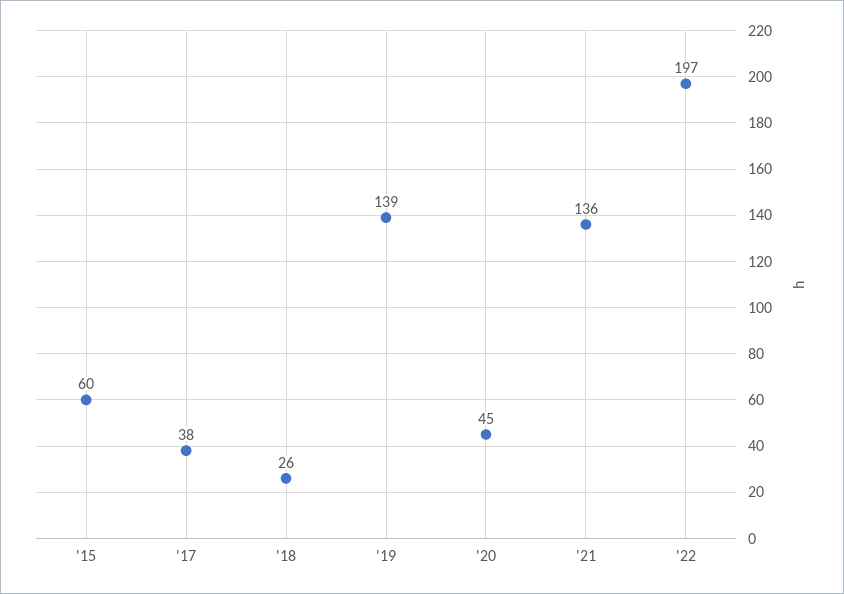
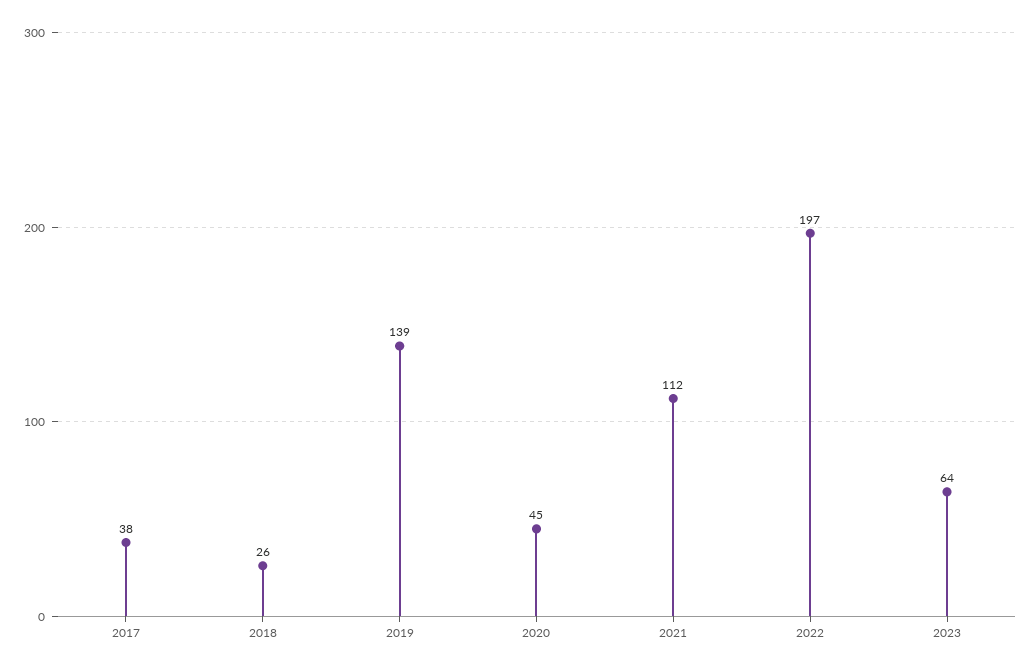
'15: 60 -> none
'21: 136 -> 112
2023: none -> 64

